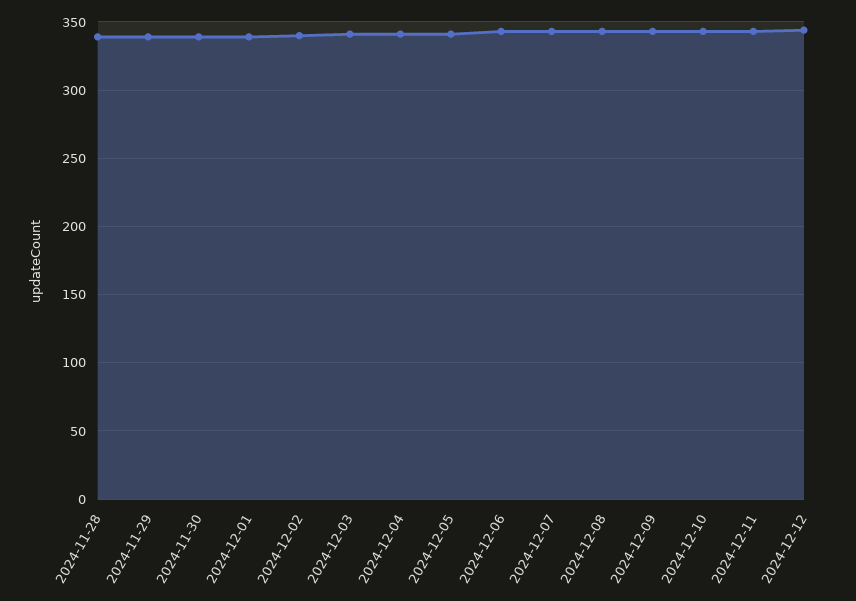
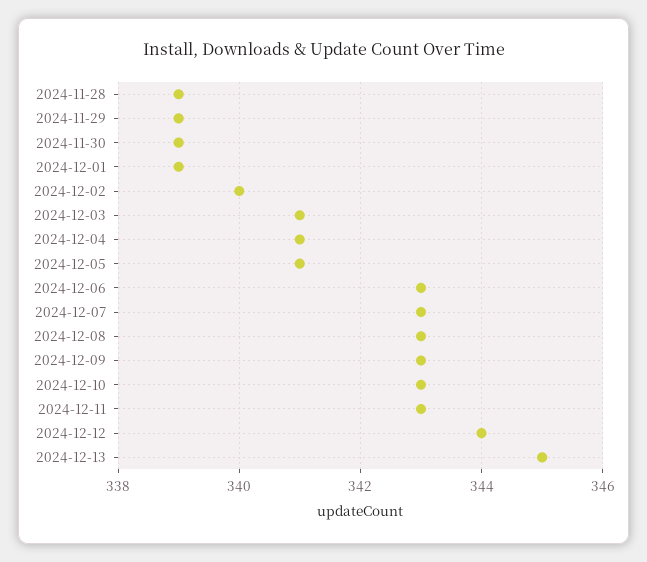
2024-12-13: none -> 345

